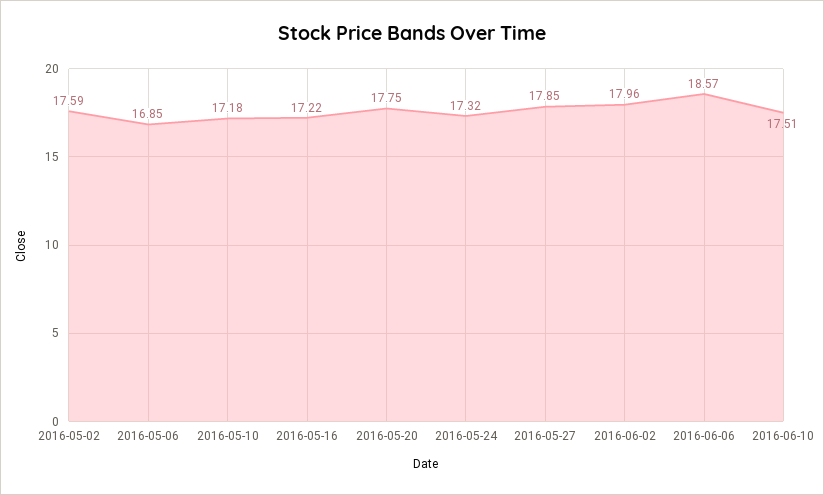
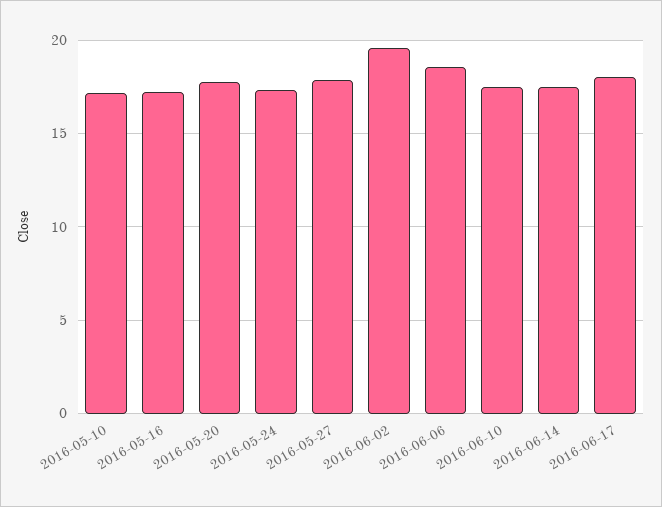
2016-05-02: 17.59 -> none
2016-05-06: 16.85 -> none
2016-06-02: 17.96 -> 19.5
2016-06-14: none -> 17.5
2016-06-17: none -> 18

